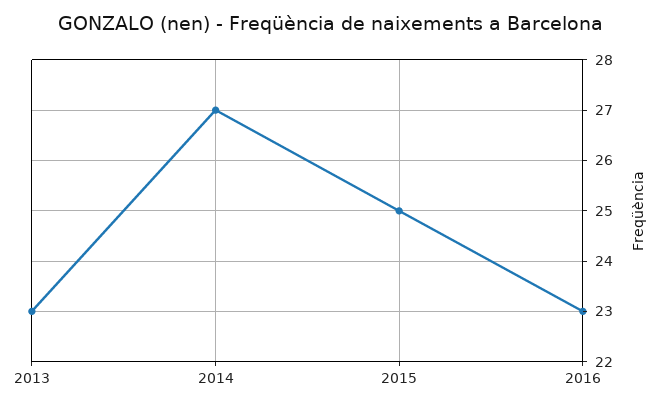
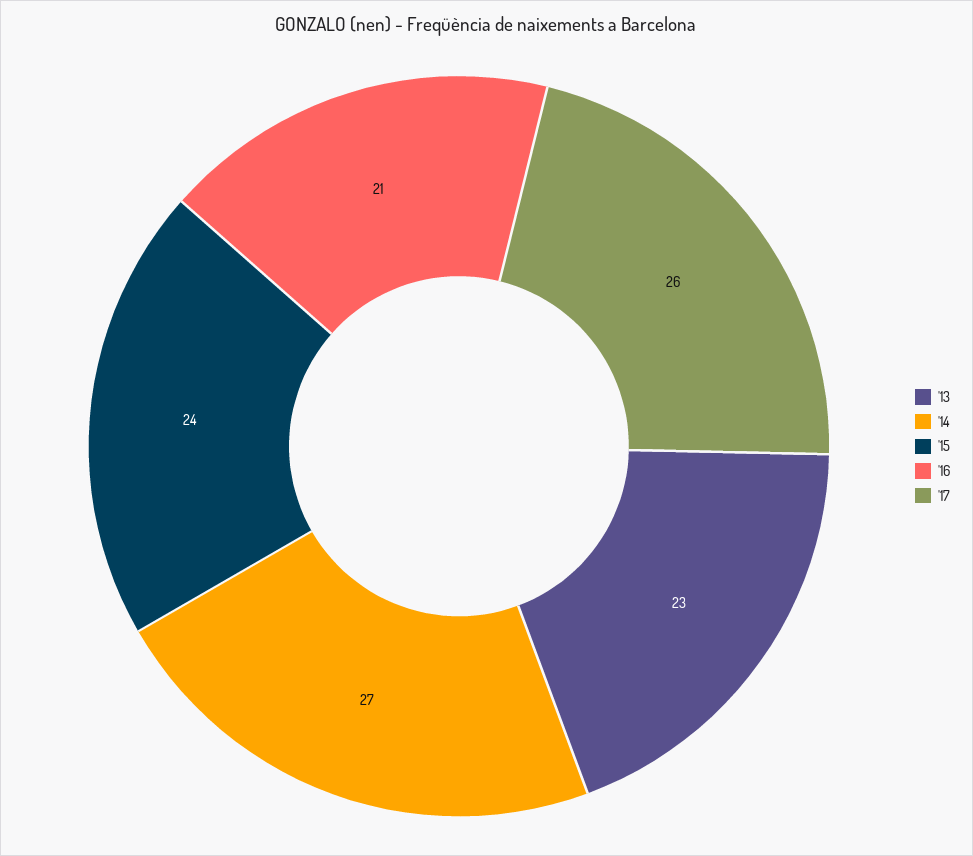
2015: 25 -> 24
2016: 23 -> 21
'17: none -> 26

